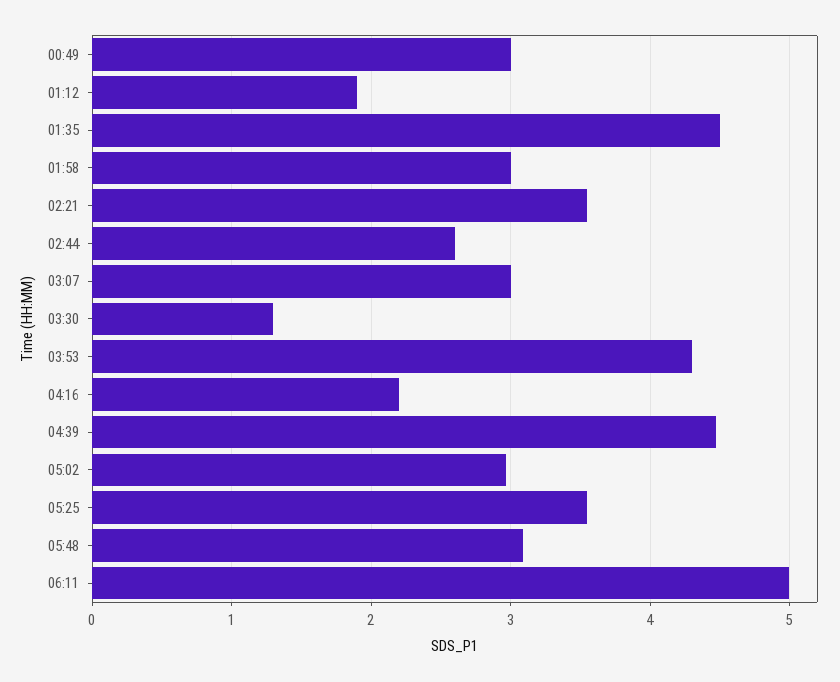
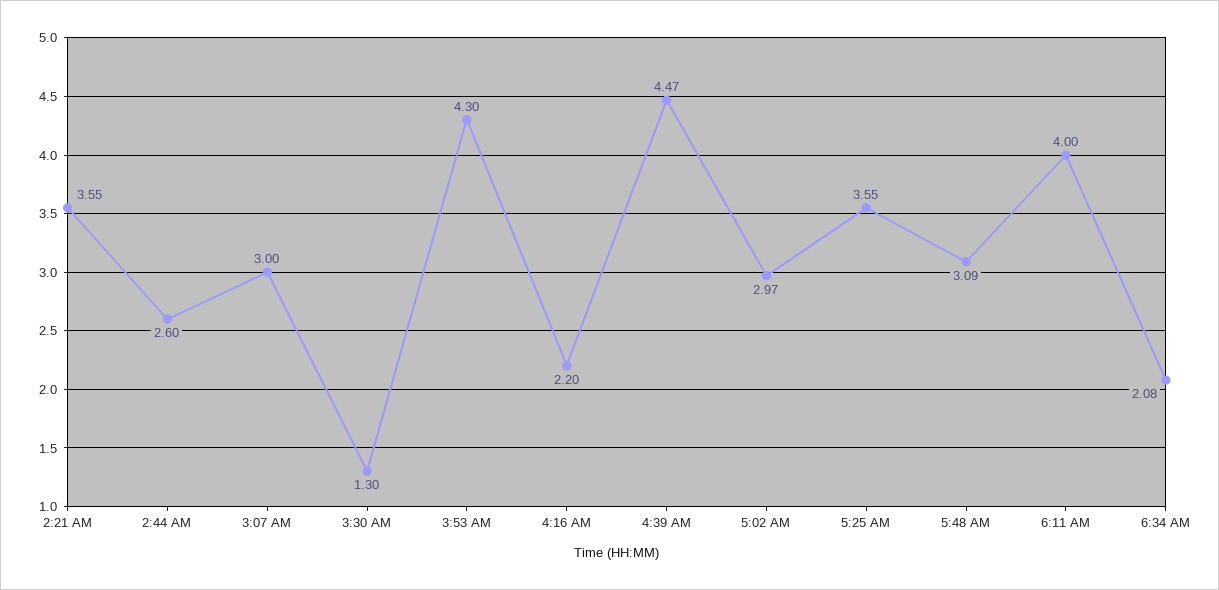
00:49: 3 -> none
01:12: 1.9 -> none
01:35: 4.5 -> none
01:58: 3 -> none
06:11: 5 -> 4
6:34 AM: none -> 2.08

